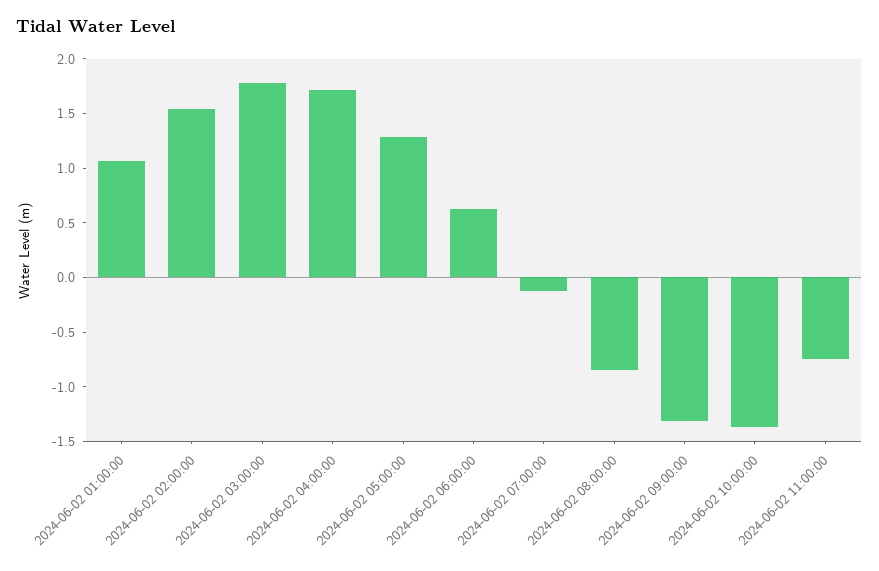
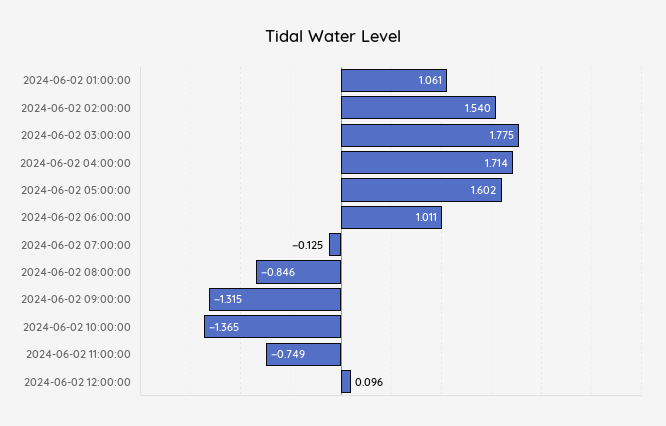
2024-06-02 05:00:00: 1.3 -> 1.602
2024-06-02 06:00:00: 0.6 -> 1.011
2024-06-02 12:00:00: none -> 0.096

